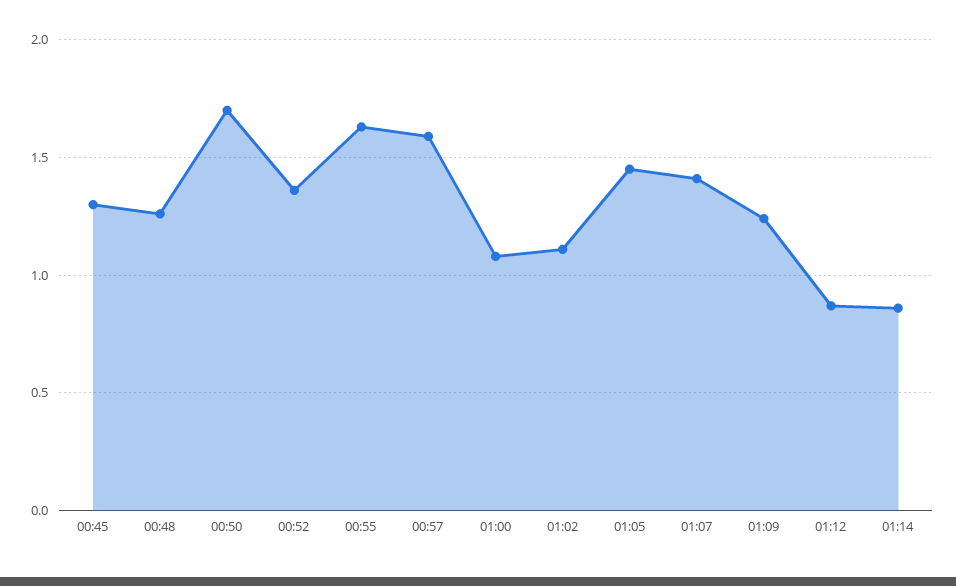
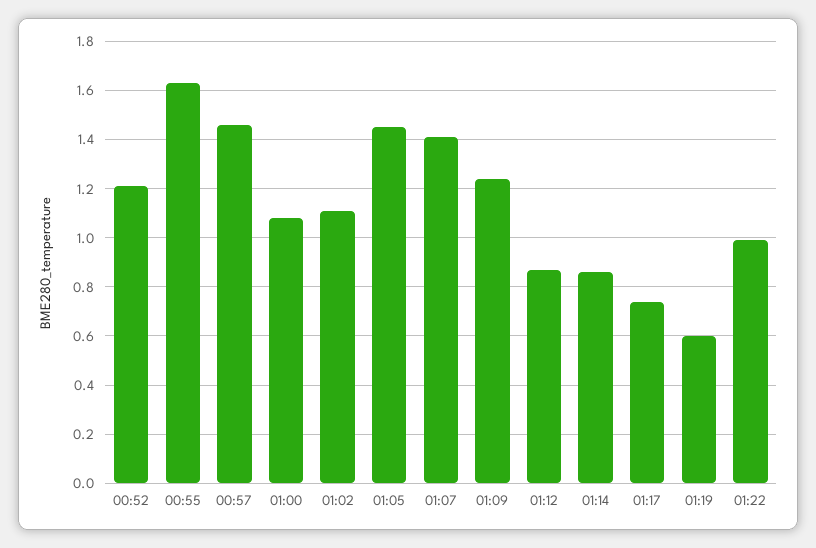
00:45: 1.3 -> none
00:48: 1.25 -> none
00:50: 1.7 -> none
00:52: 1.35 -> 1.2
00:57: 1.6 -> 1.45
01:17: none -> 0.75
01:19: none -> 0.6
01:22: none -> 1

